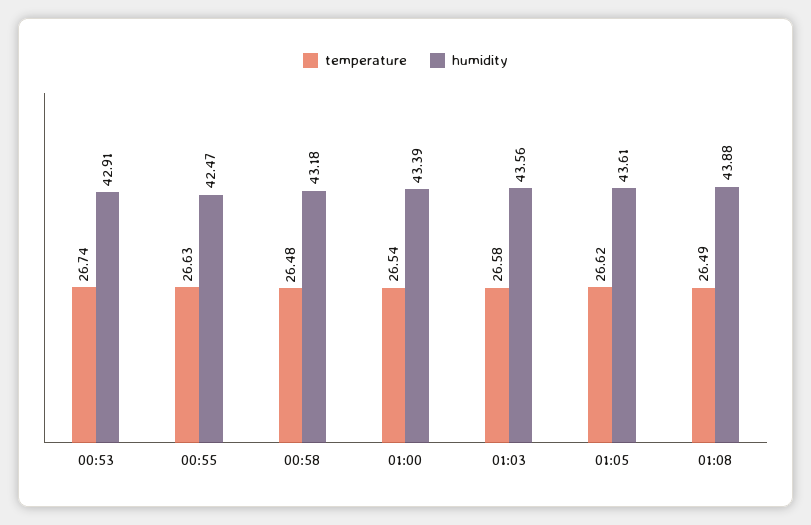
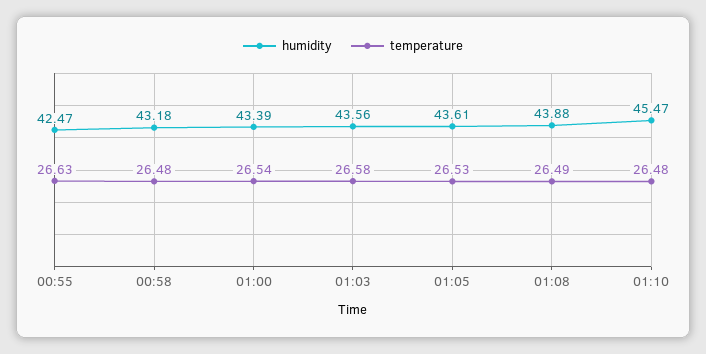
temperature, 00:53: 26.74 -> none
humidity, 00:53: 42.91 -> none
temperature, 01:05: 26.62 -> 26.53
humidity, 01:10: none -> 45.47
temperature, 01:10: none -> 26.48

